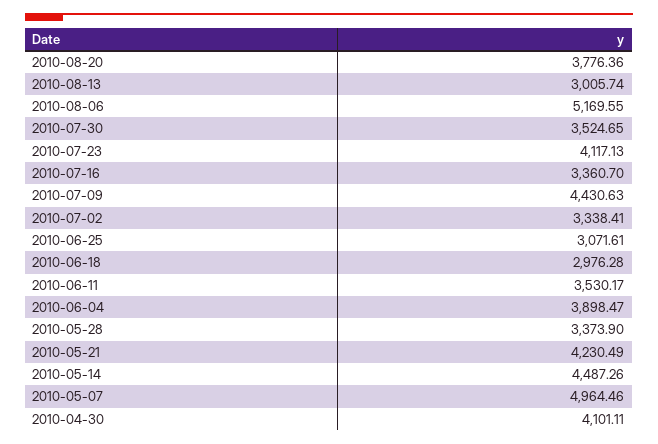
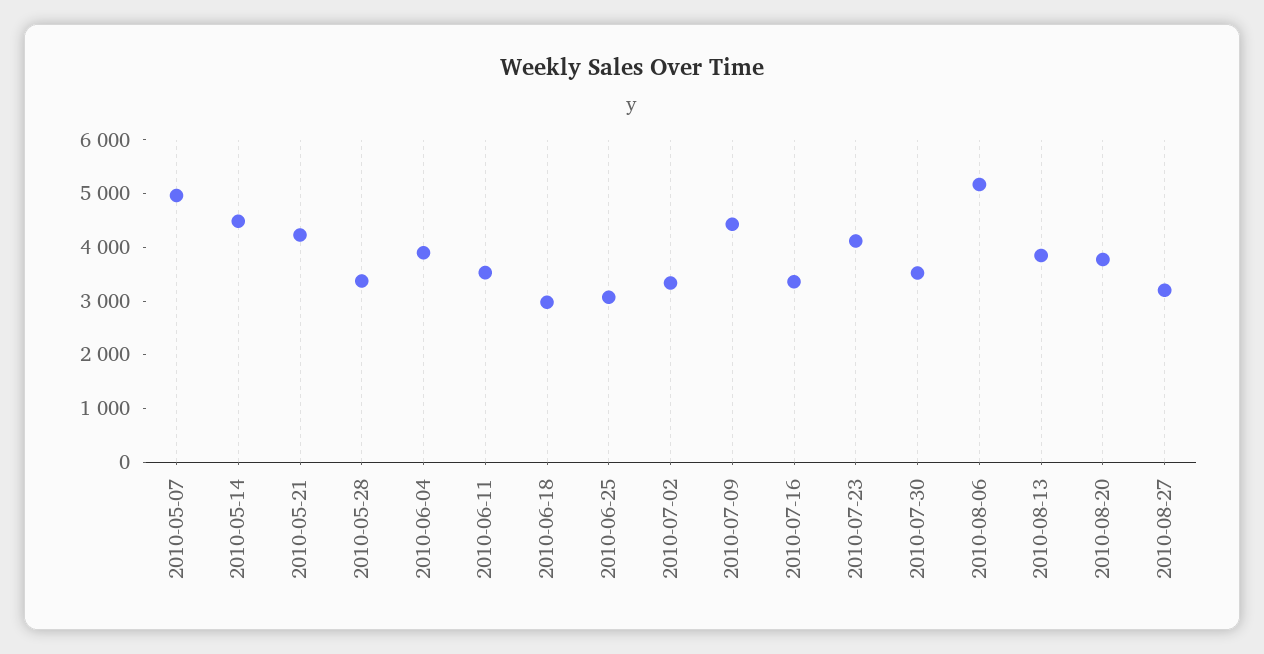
2010-08-13: 3005.74 -> 3800
2010-04-30: 4101.11 -> none
2010-08-27: none -> 3200

